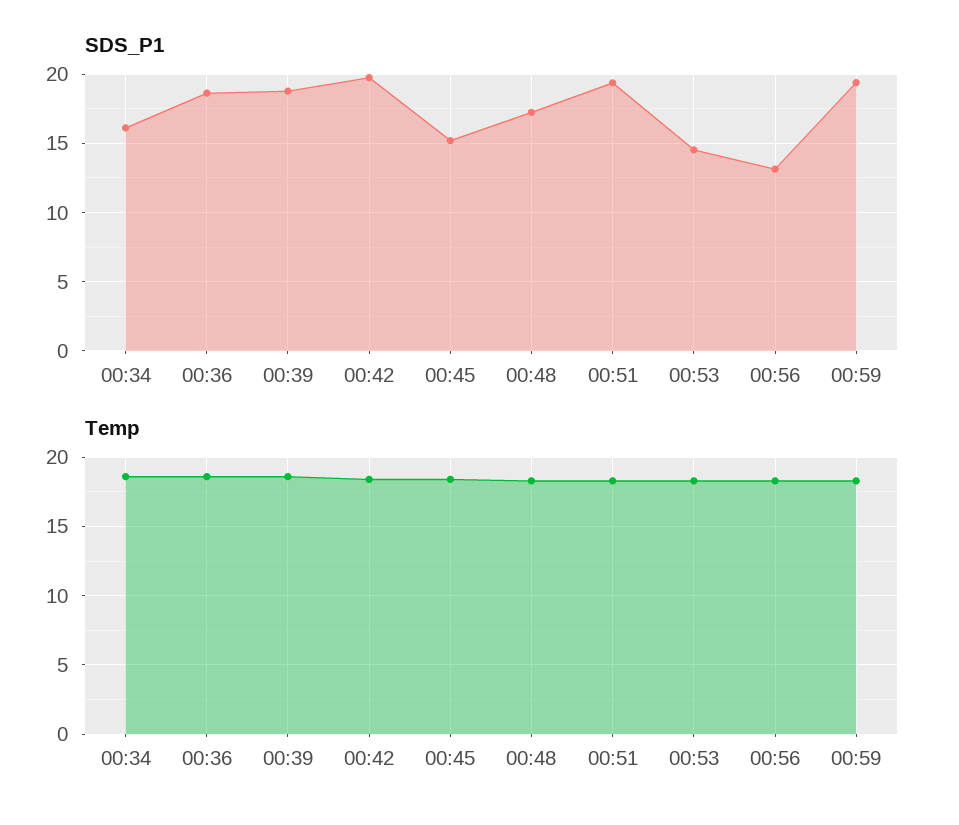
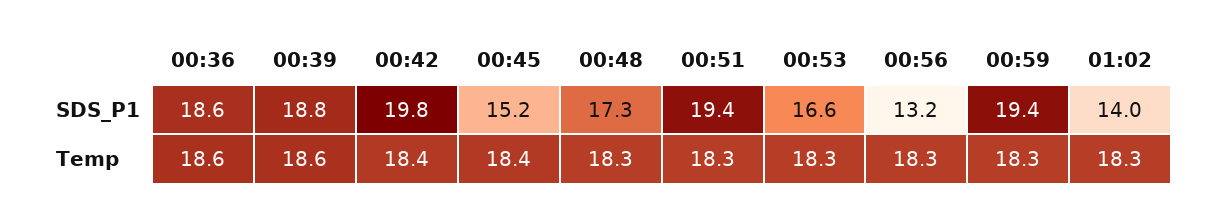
SDS_P1, 00:34: 16 -> none
SDS_P1, 00:53: 14.5 -> 16.6
Temp, 00:34: 18.5 -> none
SDS_P1, 01:02: none -> 14
Temp, 01:02: none -> 18.3

